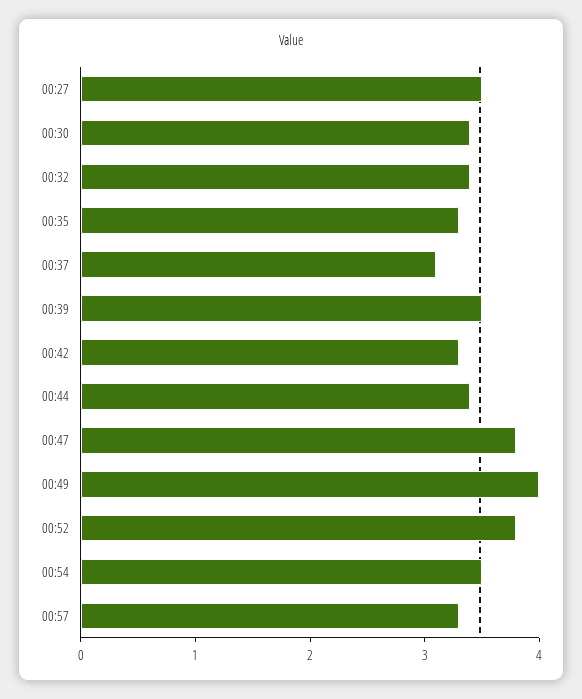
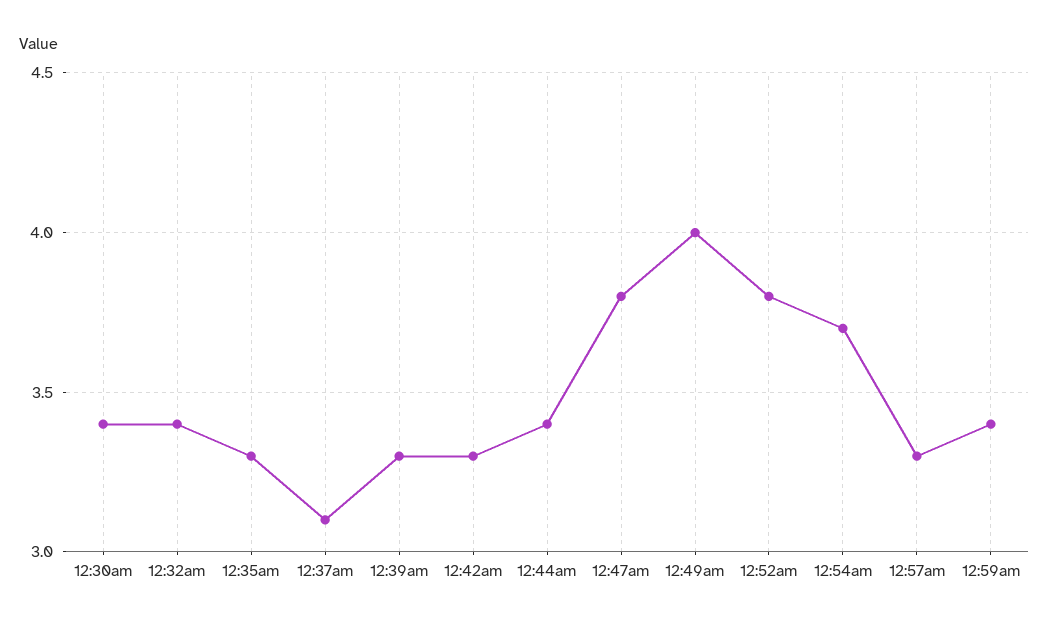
00:27: 3.5 -> none
00:39: 3.5 -> 3.3
00:54: 3.5 -> 3.7
12:59am: none -> 3.4

